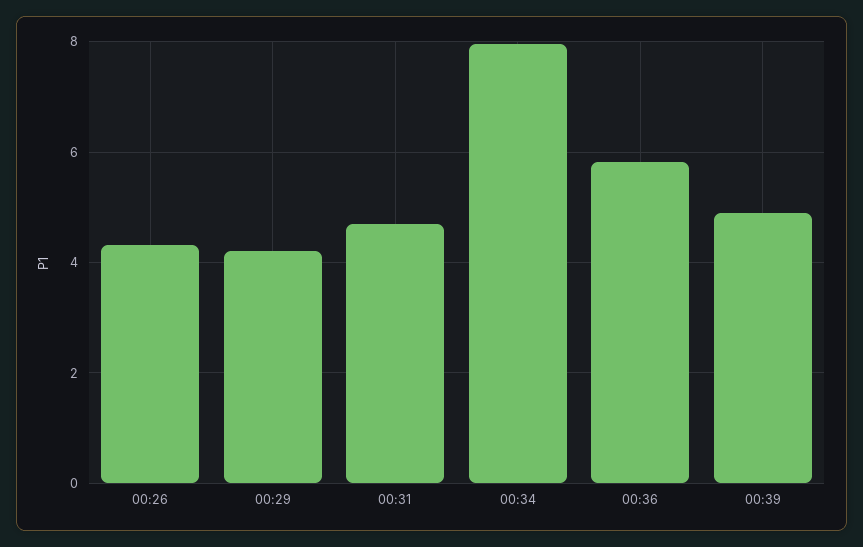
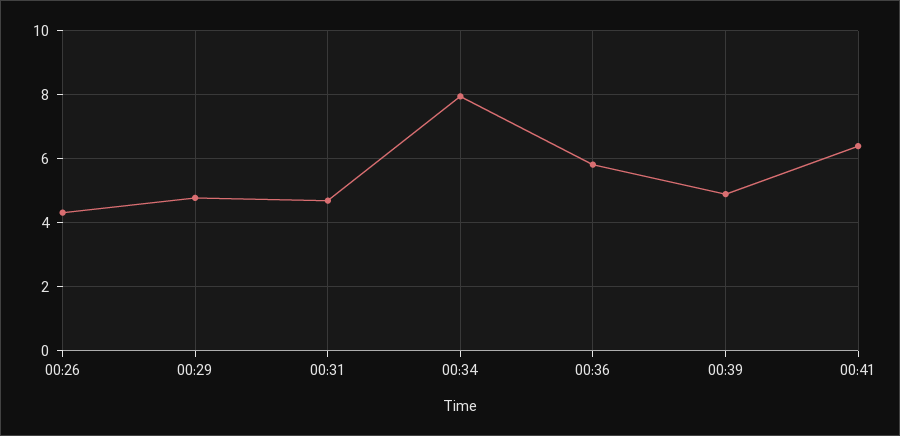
00:29: 4.2 -> 4.8
00:41: none -> 6.4

